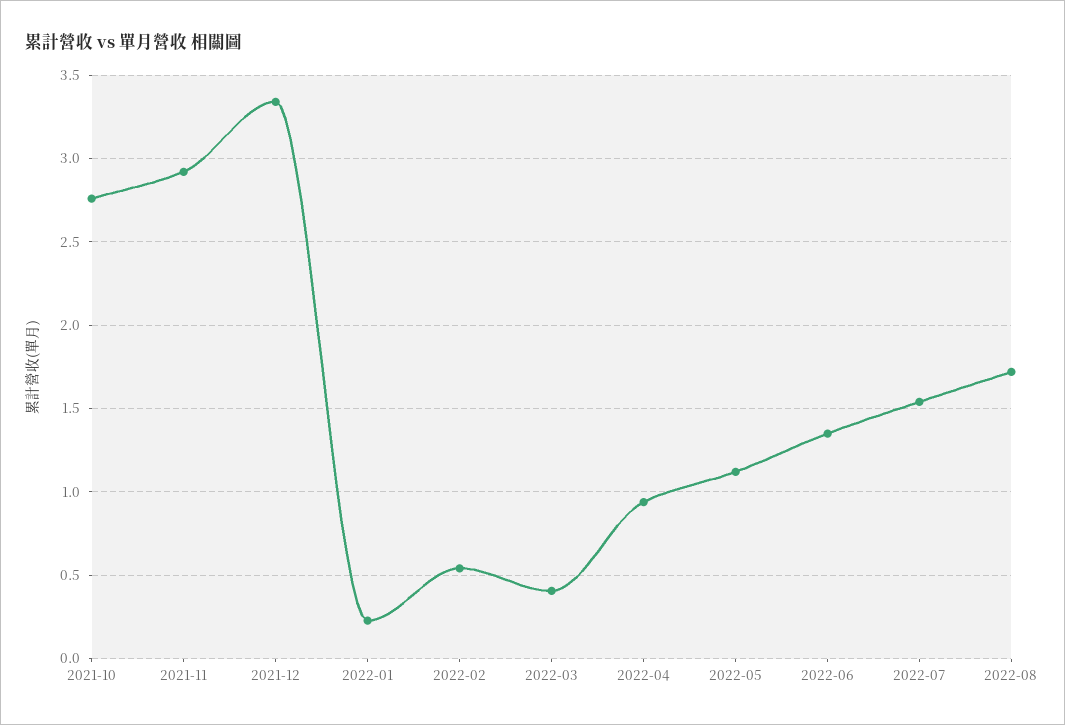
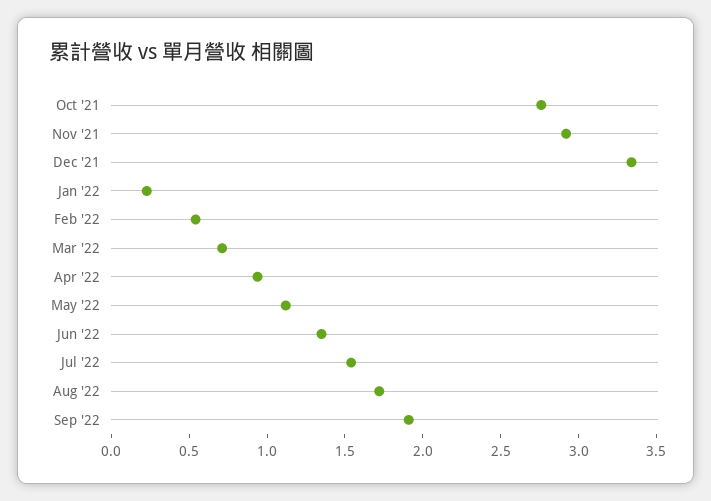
2022-03: 0.4 -> 0.7
Sep '22: none -> 1.9

